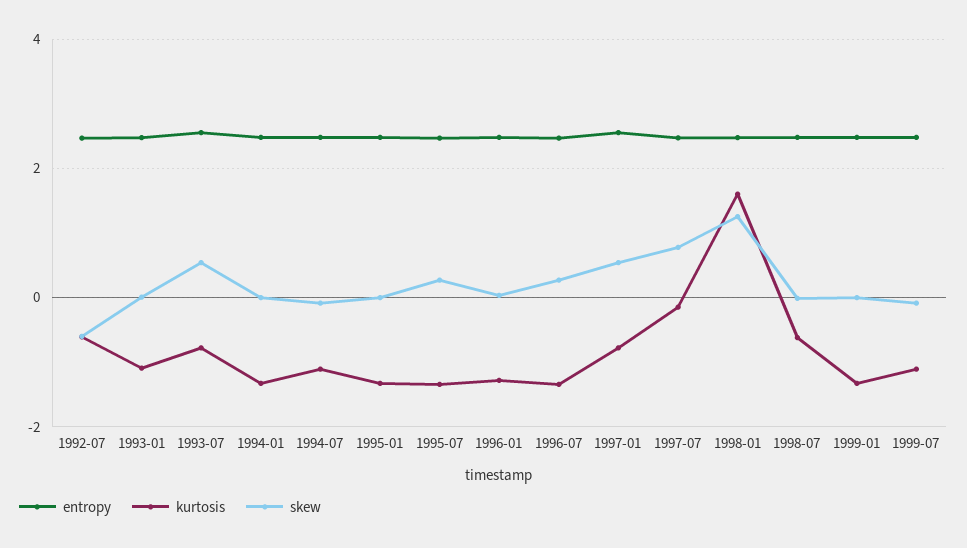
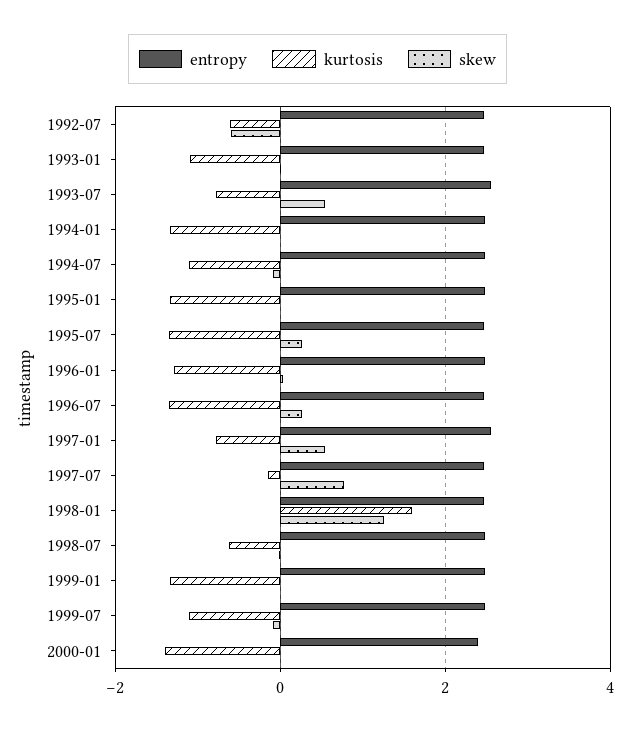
entropy, 2000-01: none -> 2.4
kurtosis, 2000-01: none -> -1.4
skew, 2000-01: none -> 0

